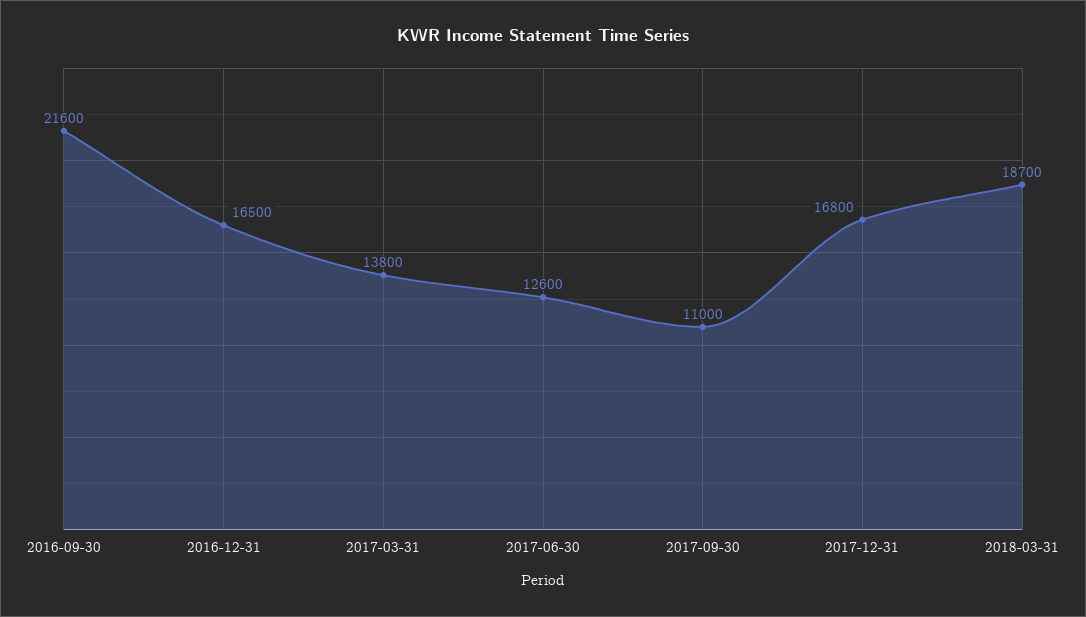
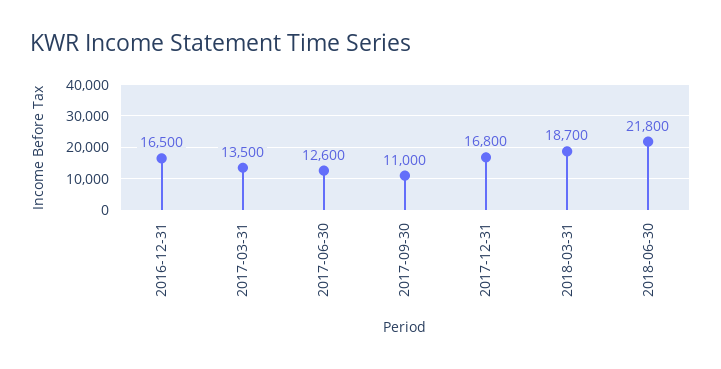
2016-09-30: 21600 -> none
2017-03-31: 13800 -> 13500
2018-06-30: none -> 21800

